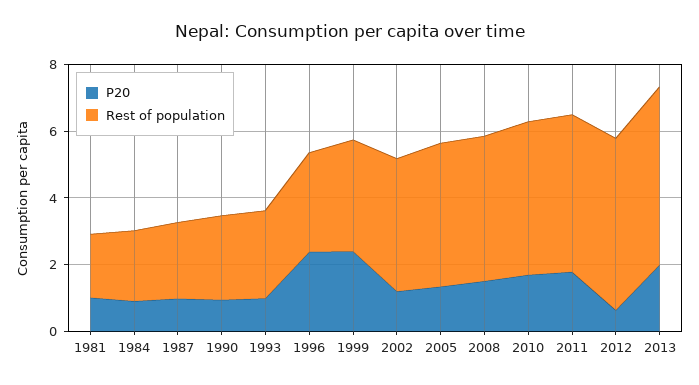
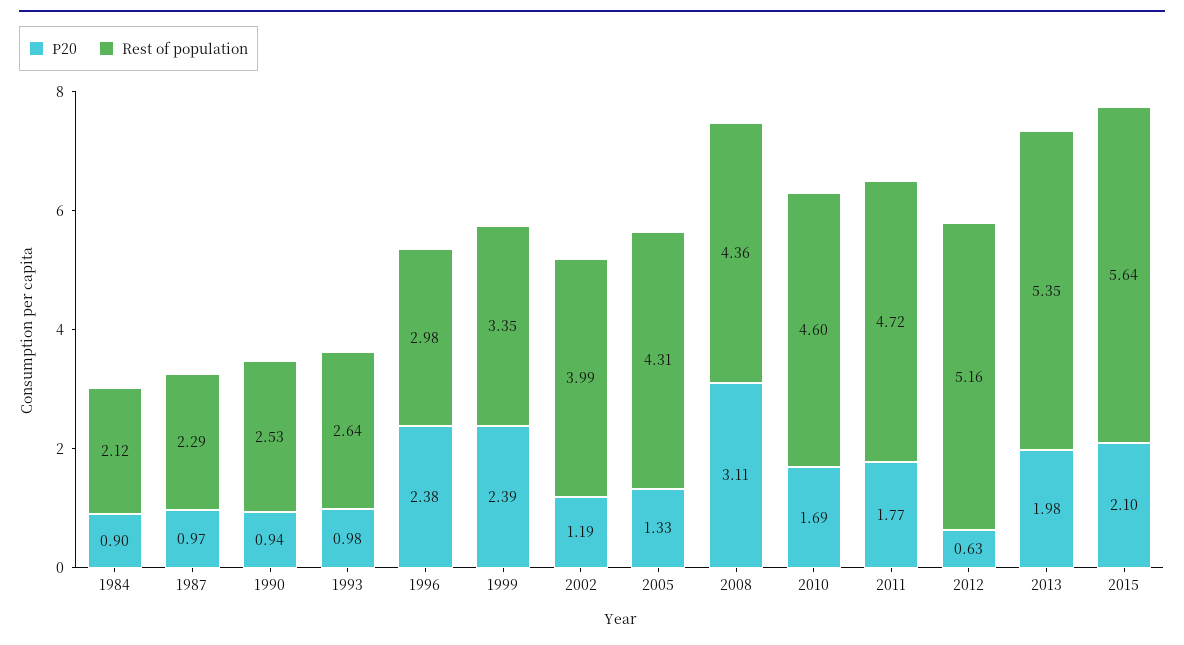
P20, 1981: 1 -> none
Rest of population, 1981: 2 -> none
P20, 2008: 1.5 -> 3.11
P20, 2015: none -> 2.1
Rest of population, 2015: none -> 5.64

